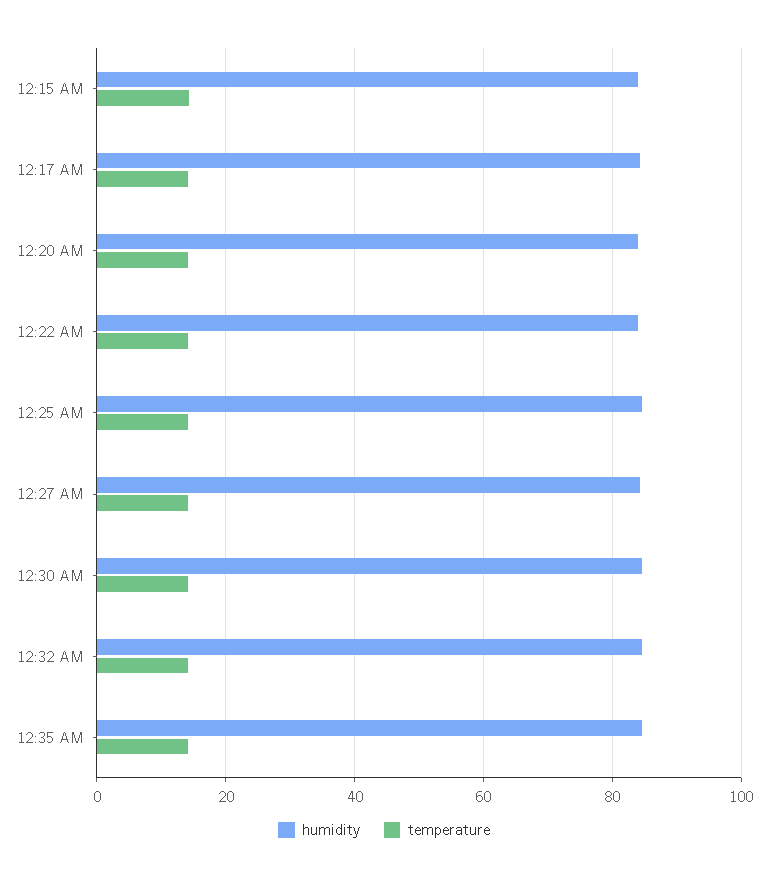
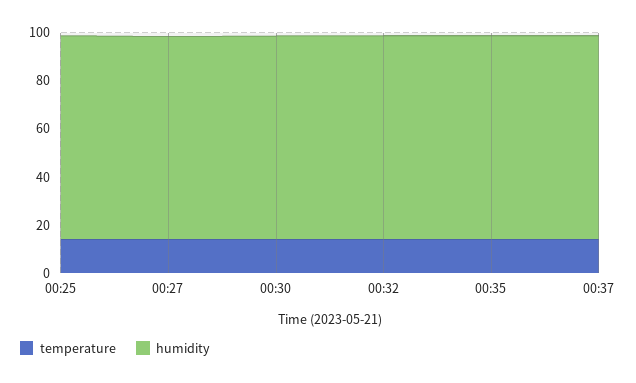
humidity, 12:15 AM: 84 -> none
temperature, 12:15 AM: 14 -> none
humidity, 12:17 AM: 84 -> none
temperature, 12:17 AM: 14 -> none
humidity, 12:20 AM: 84 -> none
temperature, 12:20 AM: 14 -> none
humidity, 12:22 AM: 84 -> none
temperature, 12:22 AM: 14 -> none
temperature, 00:37: none -> 15
humidity, 00:37: none -> 85

